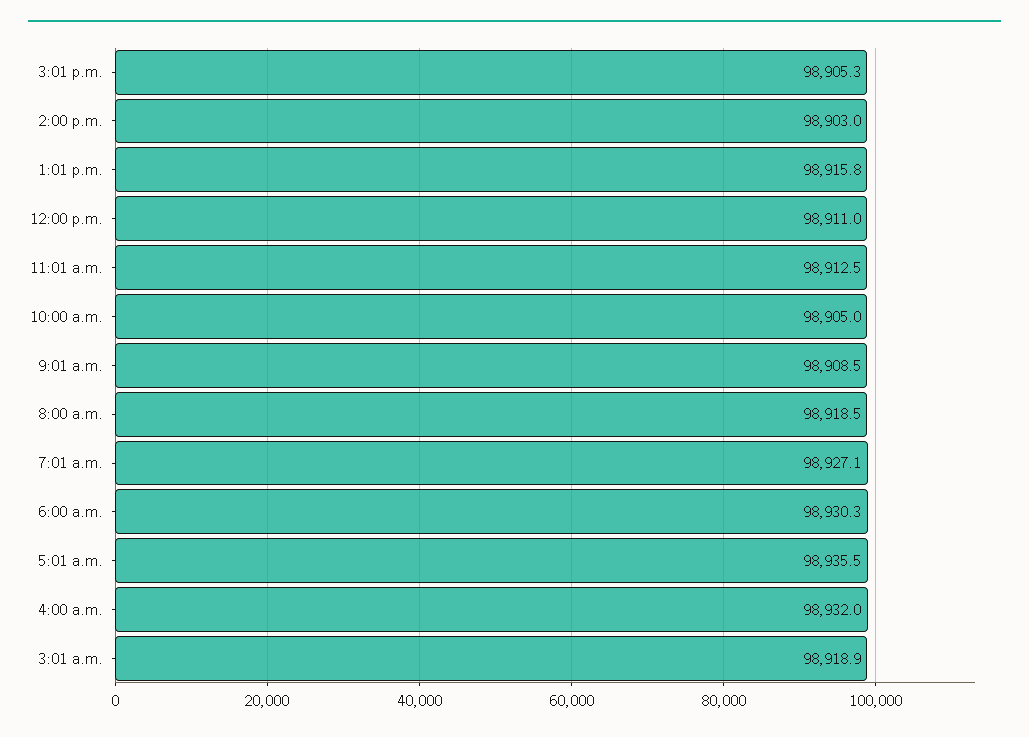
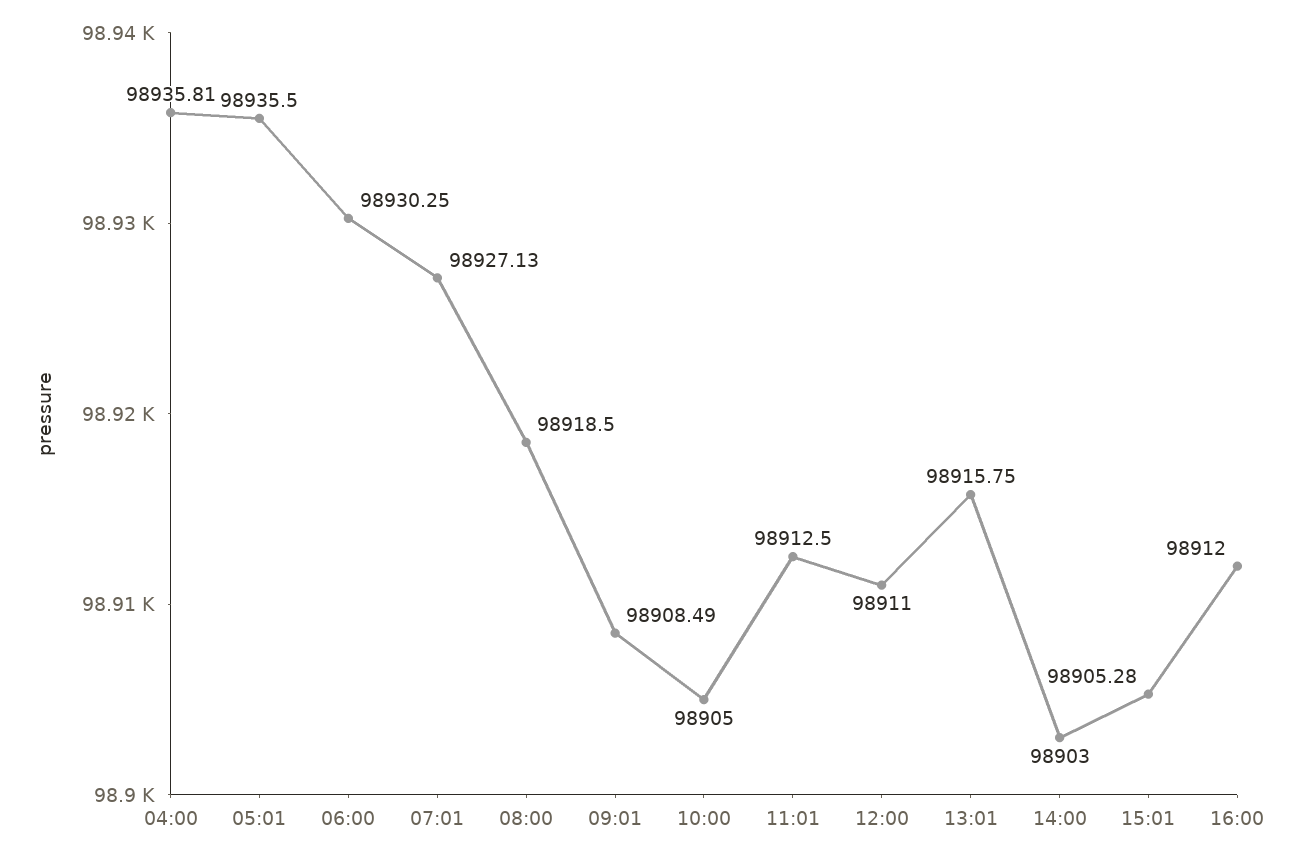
4:00 a.m.: 98932 -> 98935.81
3:01 a.m.: 98918.9 -> none
16:00: none -> 98912

